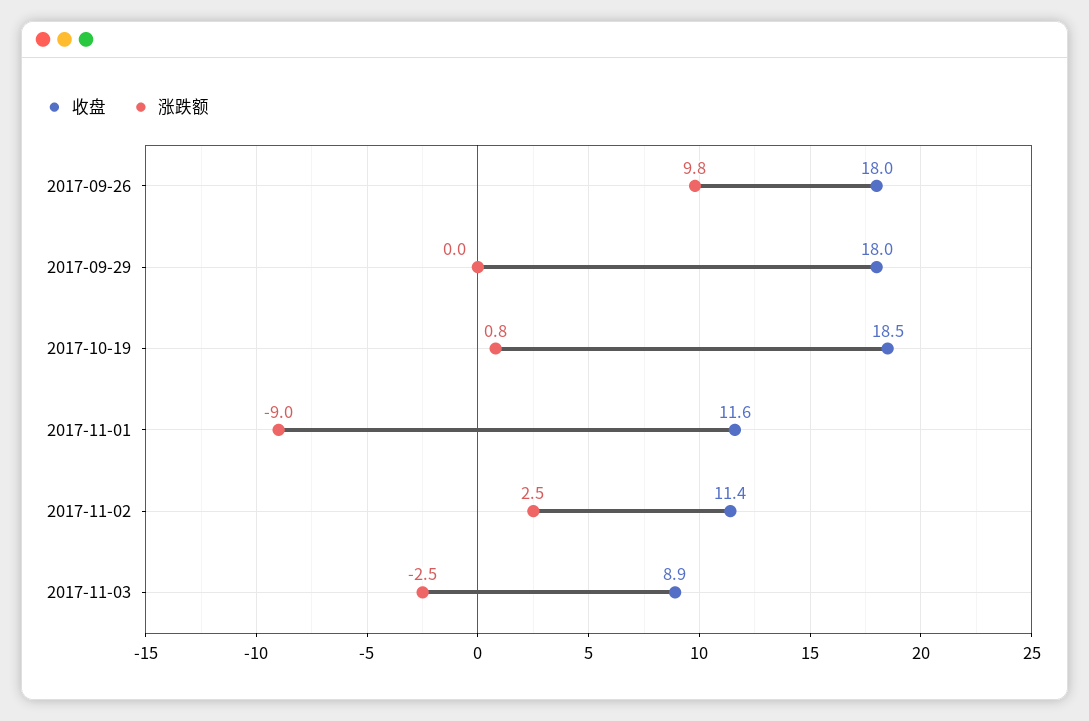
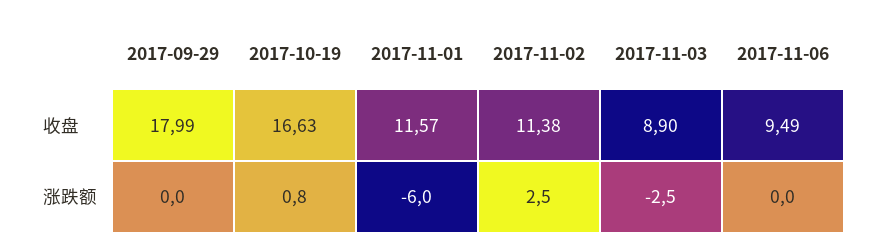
收盘, 2017-09-26: 18 -> none
涨跌额, 2017-09-26: 9.8 -> none
收盘, 2017-10-19: 18.5 -> 16.63
涨跌额, 2017-11-01: -9 -> -6
收盘, 2017-11-06: none -> 9.49
涨跌额, 2017-11-06: none -> 0

